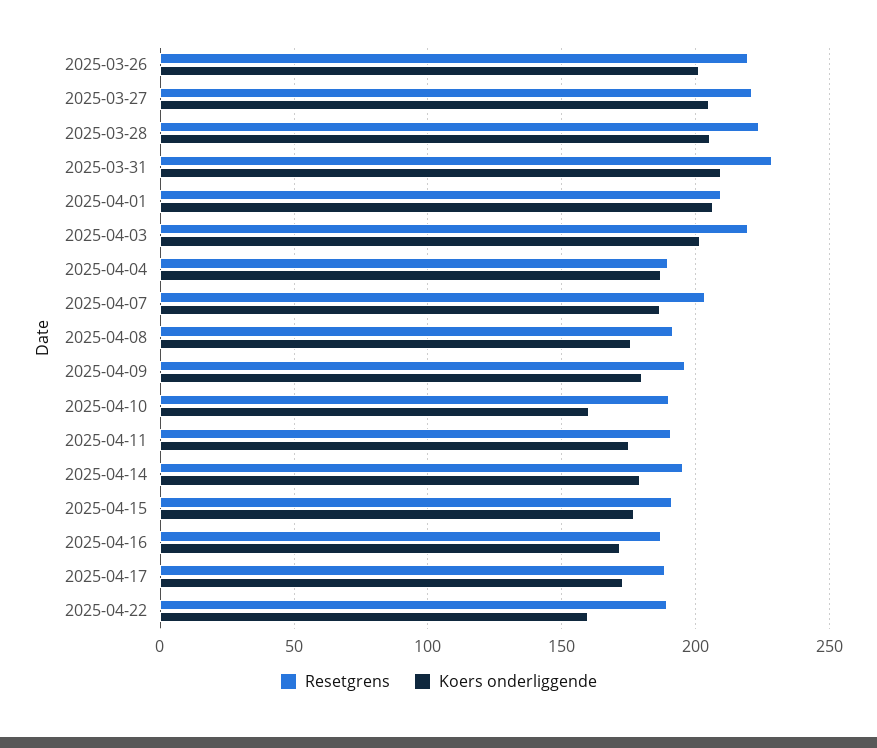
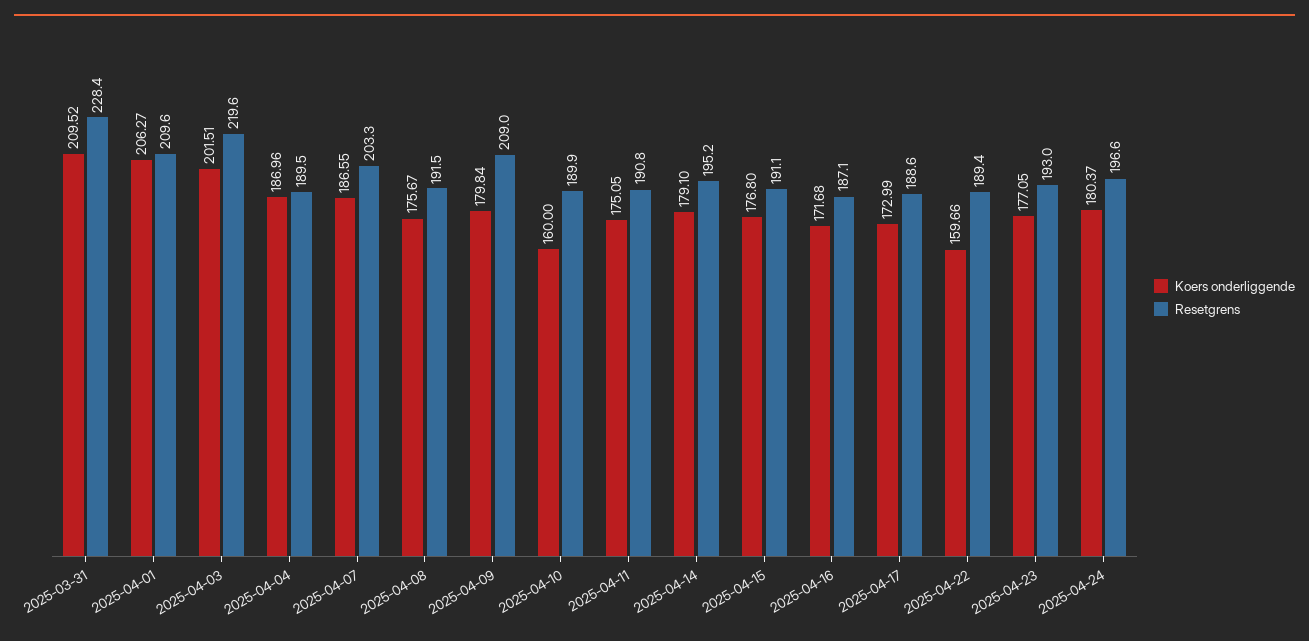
Resetgrens, 2025-03-26: 220 -> none
Koers onderliggende, 2025-03-26: 200 -> none
Resetgrens, 2025-03-27: 220 -> none
Koers onderliggende, 2025-03-27: 205 -> none
Resetgrens, 2025-03-28: 225 -> none
Koers onderliggende, 2025-03-28: 205 -> none
Resetgrens, 2025-04-09: 195 -> 209
Koers onderliggende, 2025-04-23: none -> 177.05
Resetgrens, 2025-04-23: none -> 193
Koers onderliggende, 2025-04-24: none -> 180.37
Resetgrens, 2025-04-24: none -> 196.6

